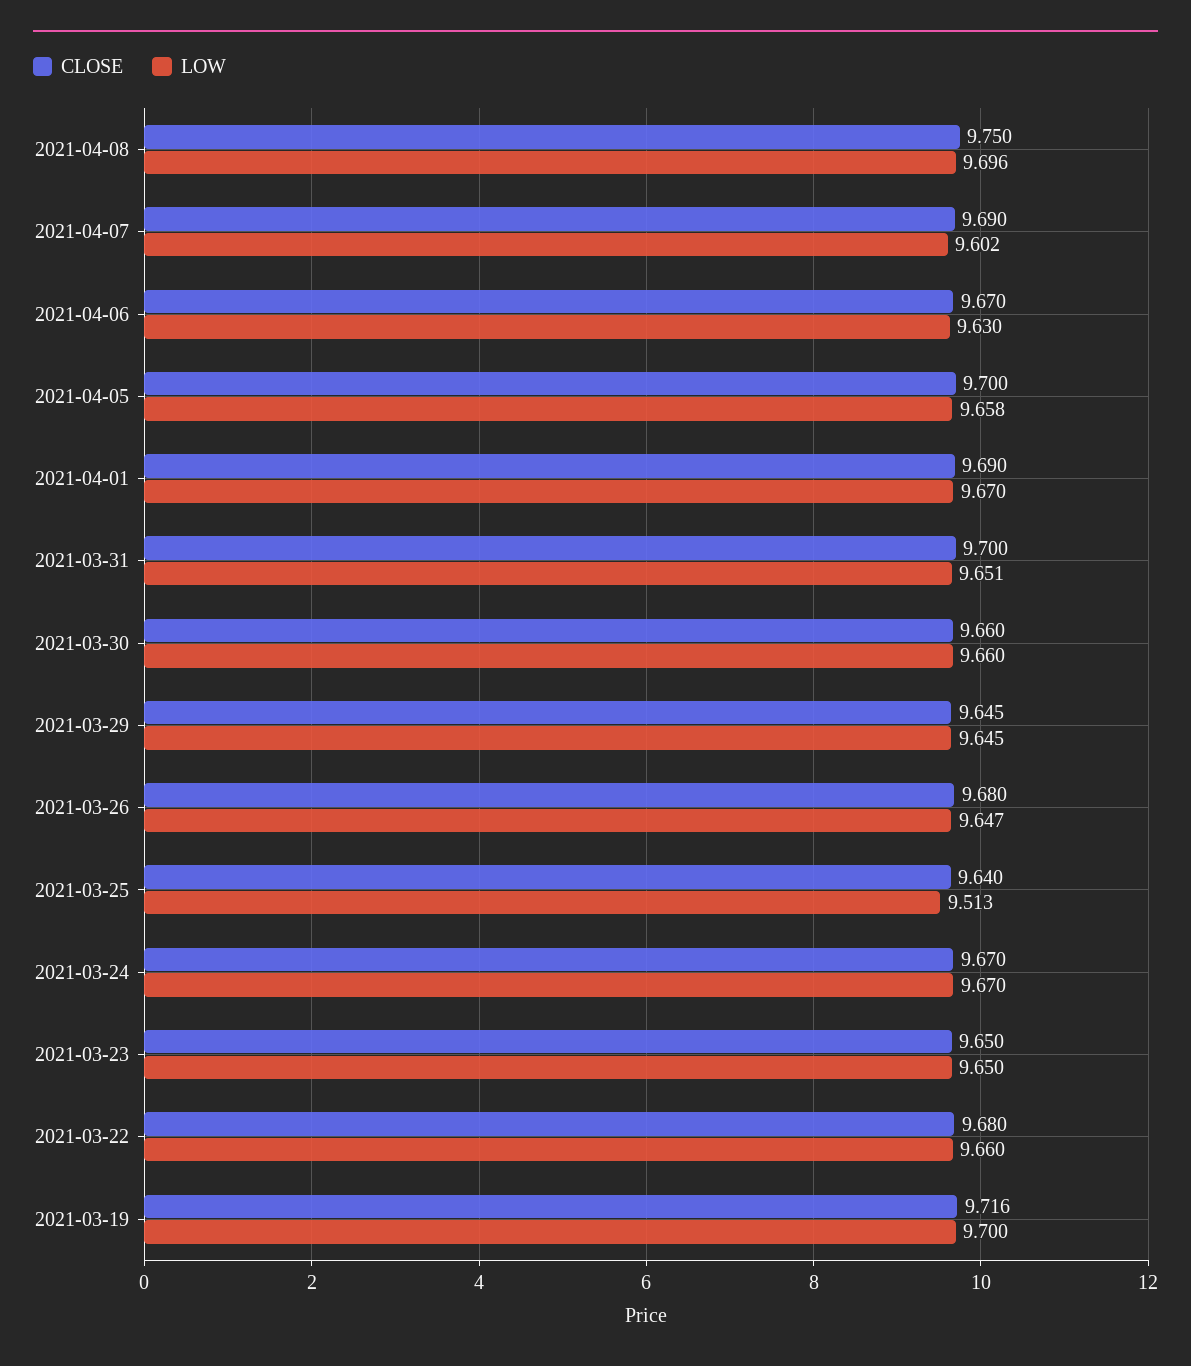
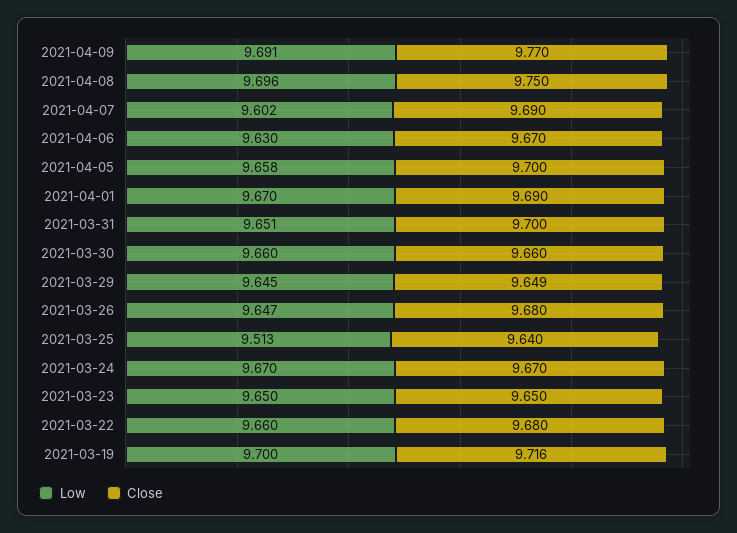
CLOSE, 2021-03-29: 9.645 -> 9.649
LOW, 2021-04-09: none -> 9.691
CLOSE, 2021-04-09: none -> 9.77

